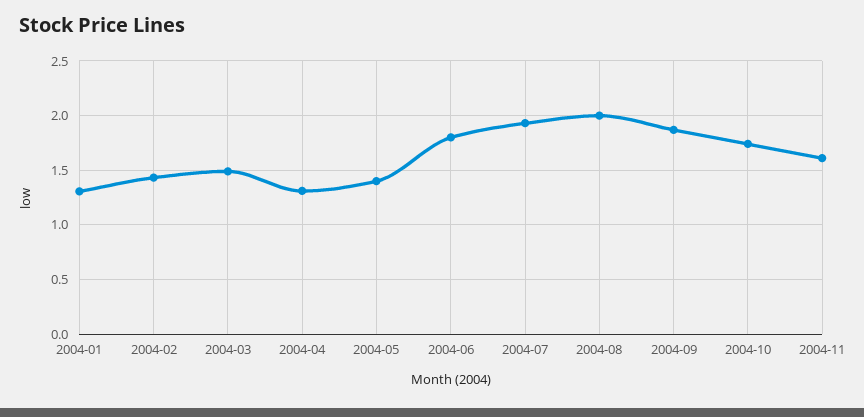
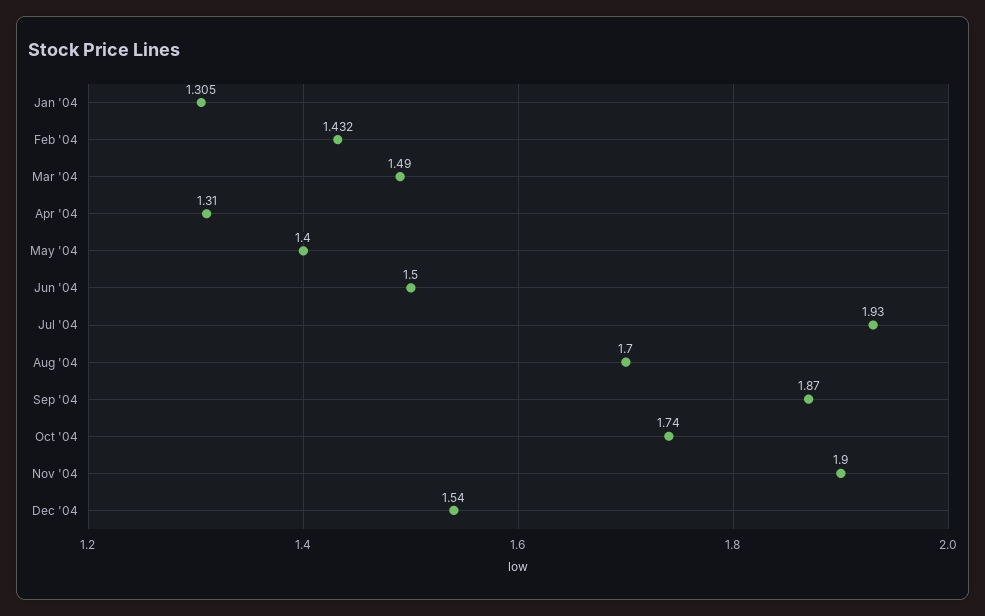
2004-06: 1.8 -> 1.5
2004-08: 2 -> 1.7
2004-11: 1.6 -> 1.9
Dec '04: none -> 1.54

